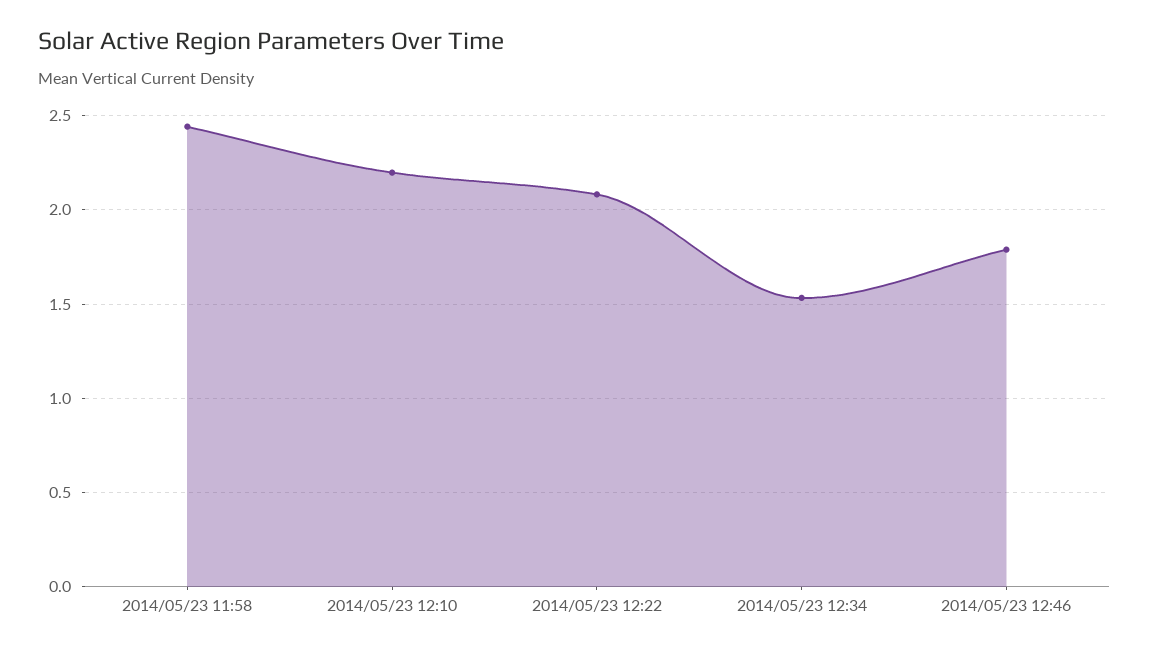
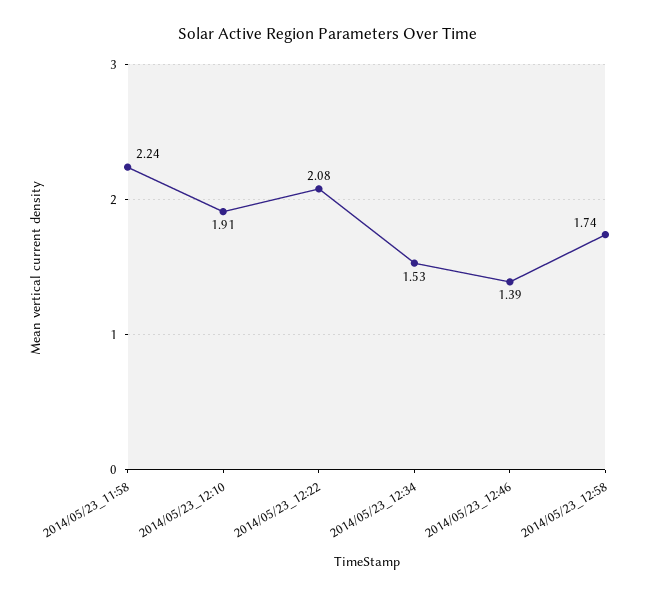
2014/05/23 11:58: 2.45 -> 2.24
2014/05/23 12:10: 2.2 -> 1.91
2014/05/23 12:46: 1.8 -> 1.39
2014/05/23_12:58: none -> 1.74

